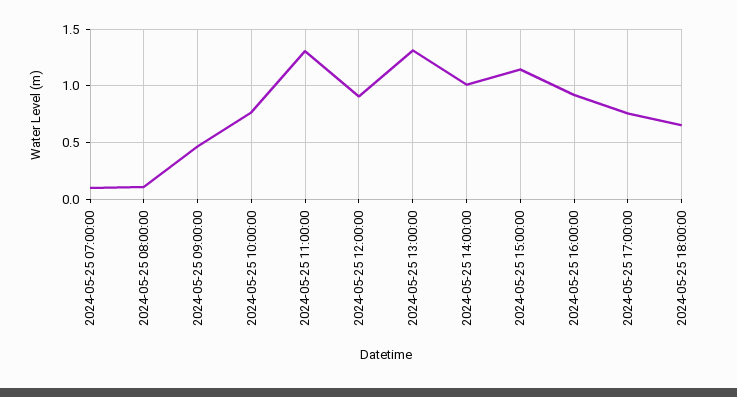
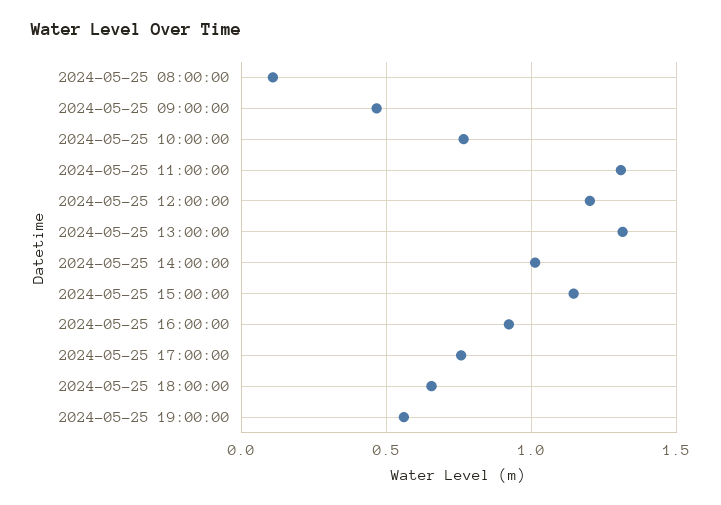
2024-05-25 07:00:00: 0.1 -> none
2024-05-25 12:00:00: 0.9 -> 1.2
2024-05-25 19:00:00: none -> 0.55

